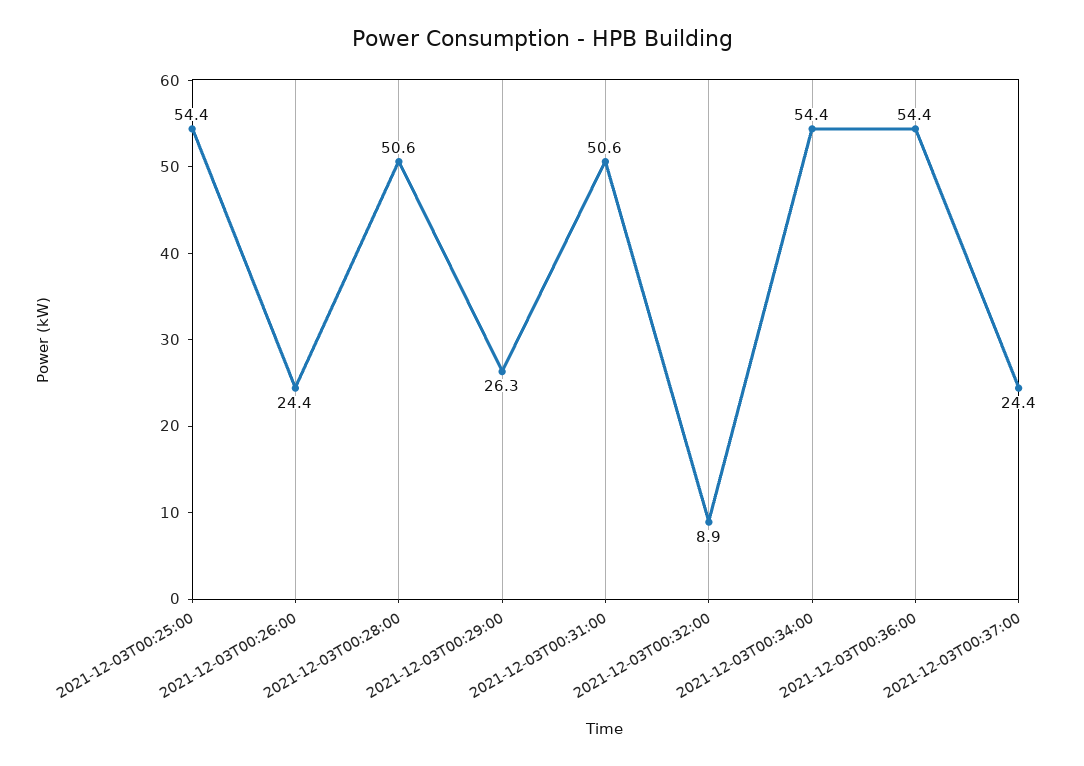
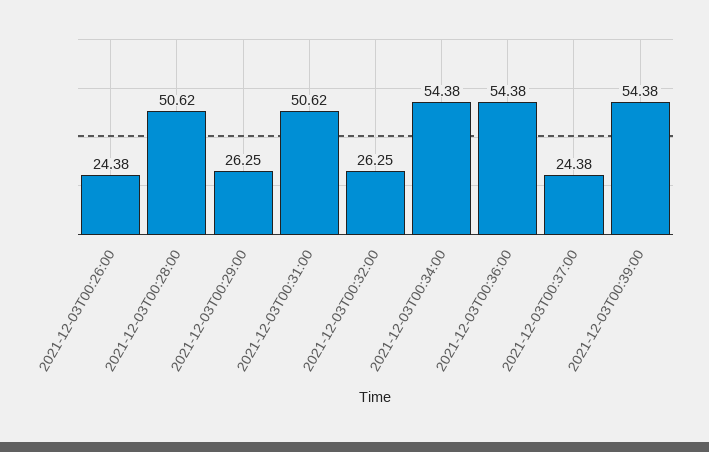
2021-12-03T00:25:00: 54.4 -> none
2021-12-03T00:32:00: 8.9 -> 26.25
2021-12-03T00:39:00: none -> 54.38

